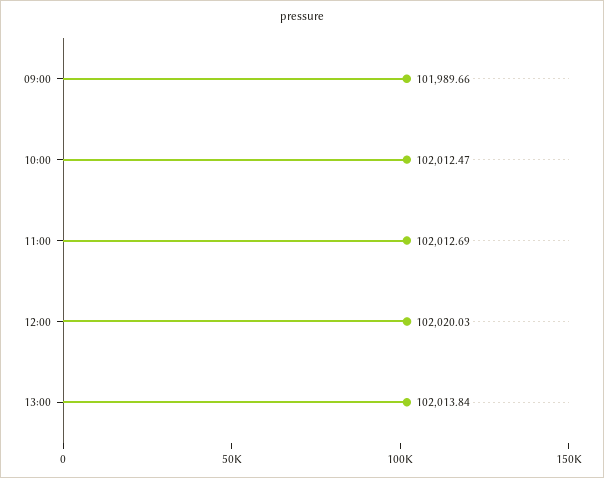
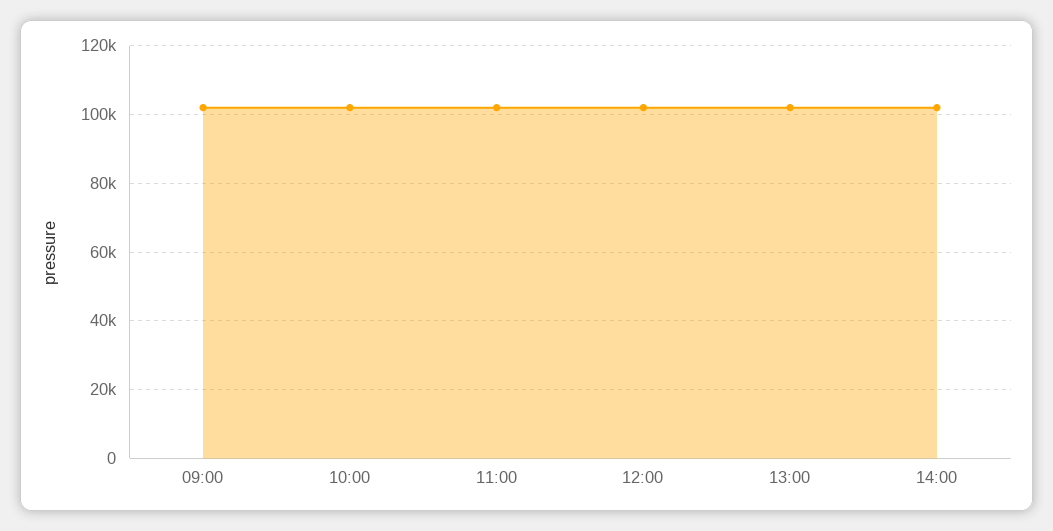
14:00: none -> 102000

